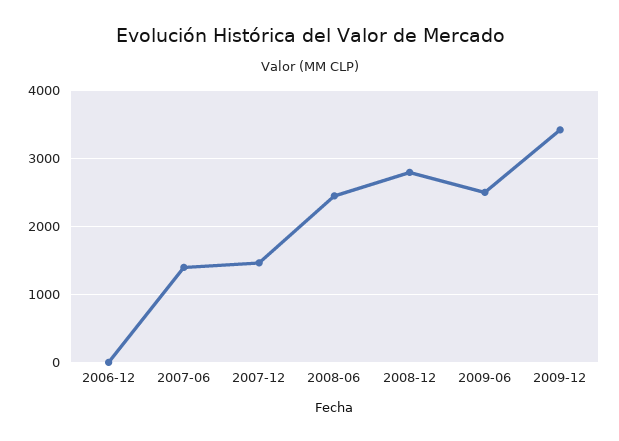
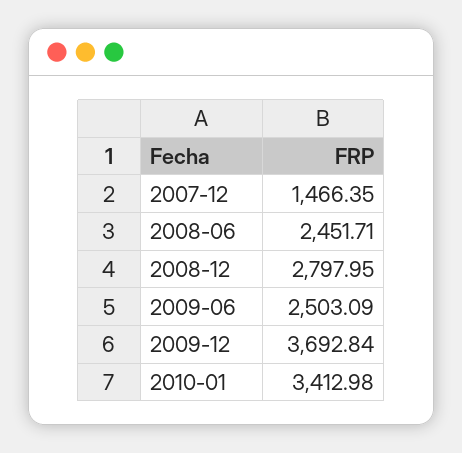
2006-12: 0 -> none
2007-06: 1400 -> none
2009-12: 3400 -> 3692.84
2010-01: none -> 3412.98

